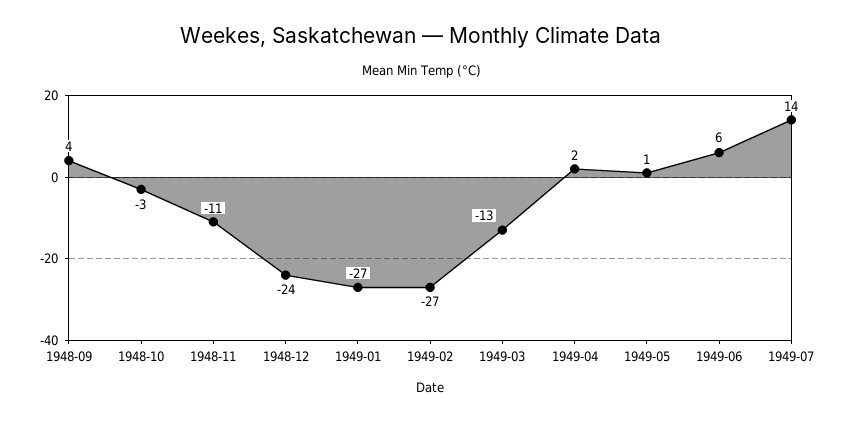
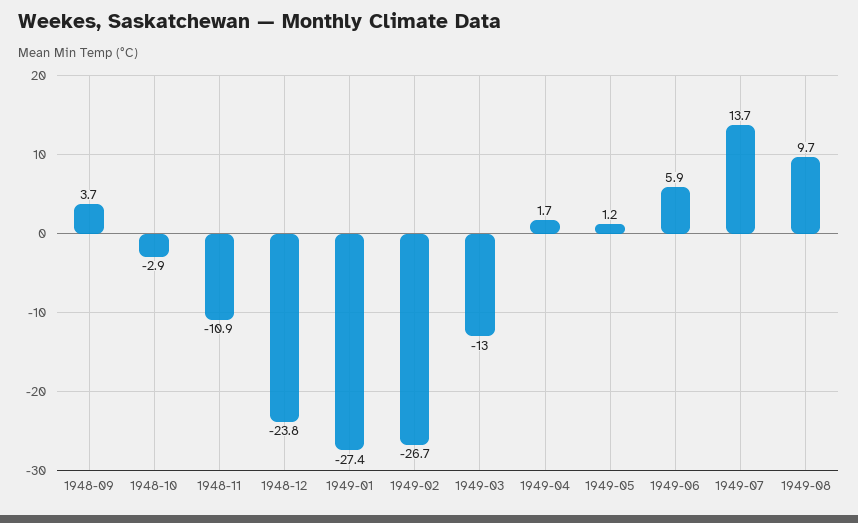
1949-08: none -> 9.7

